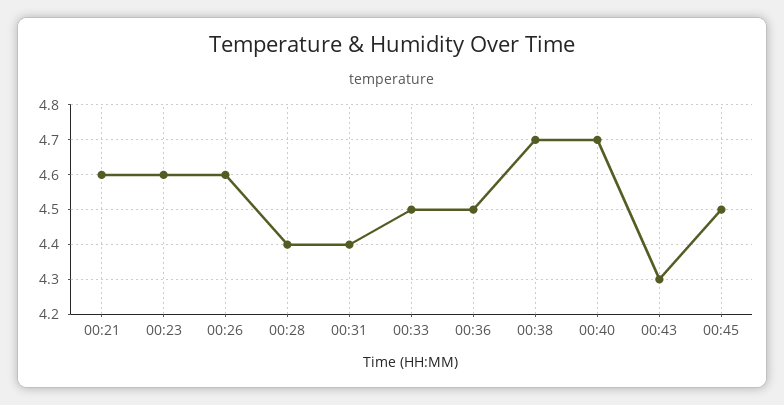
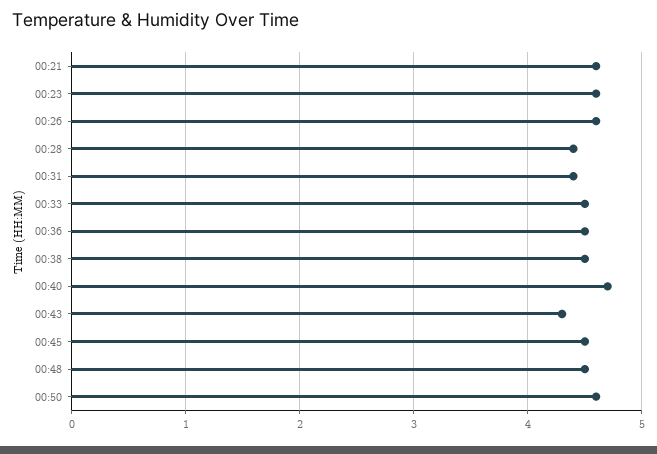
00:38: 4.7 -> 4.5
00:48: none -> 4.5
00:50: none -> 4.6

